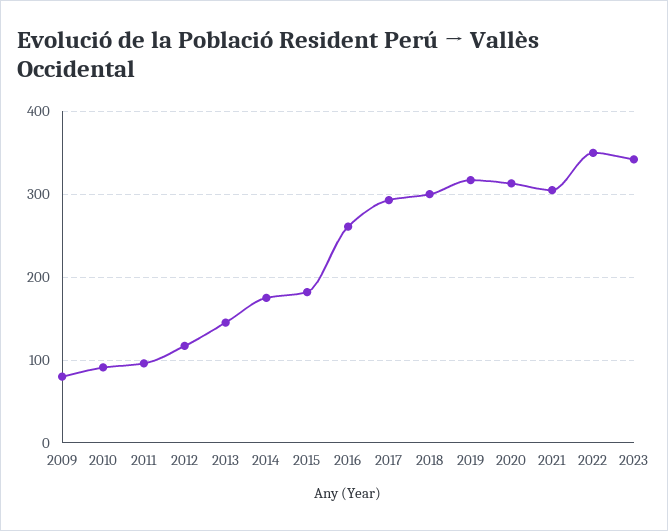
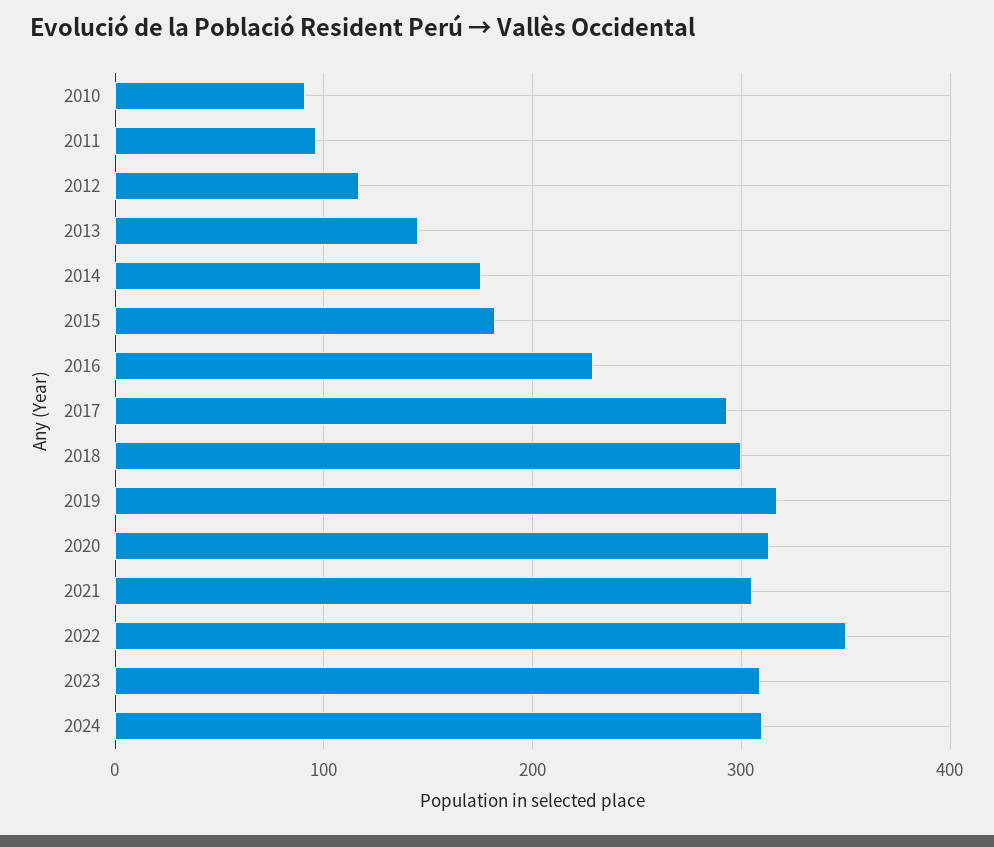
2009: 80 -> none
2016: 260 -> 230
2023: 340 -> 310
2024: none -> 310

